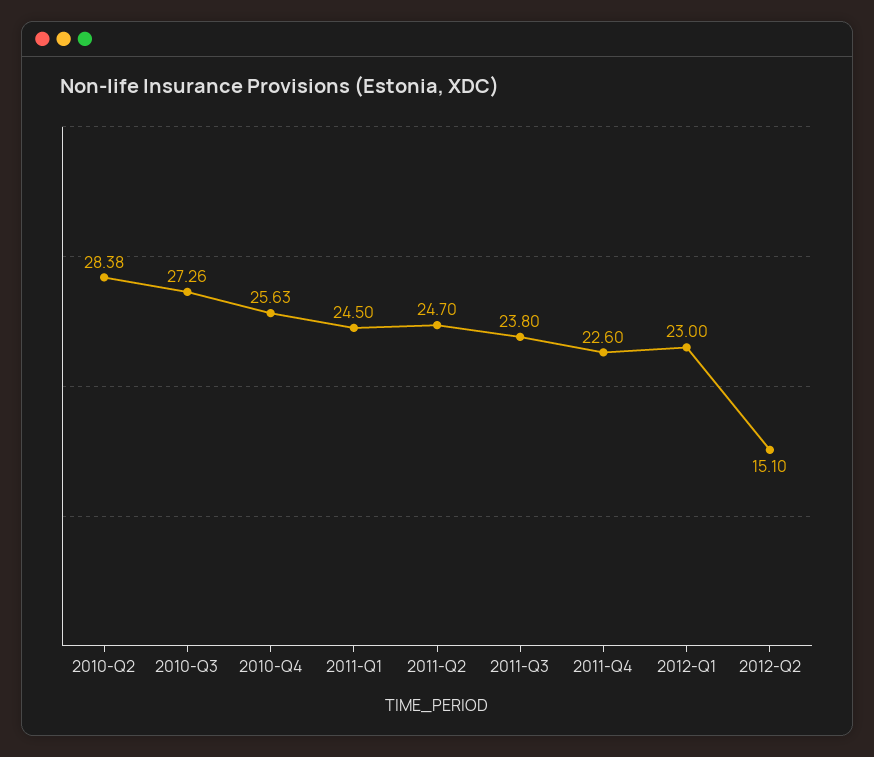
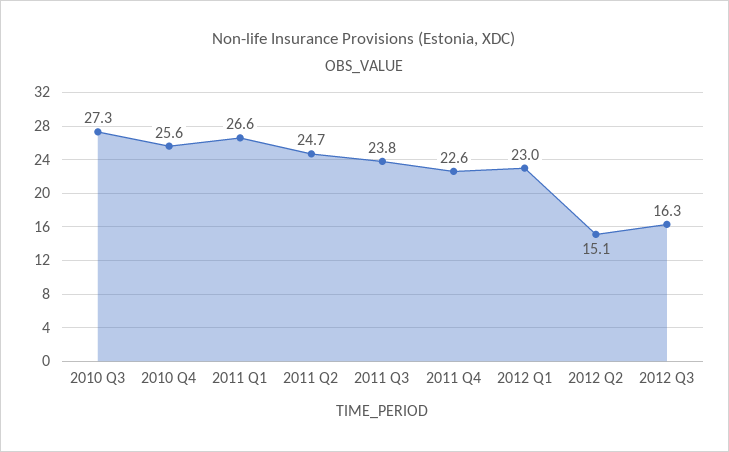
2010-Q2: 28.38 -> none
2011-Q1: 24.5 -> 26.6
2012 Q3: none -> 16.3

